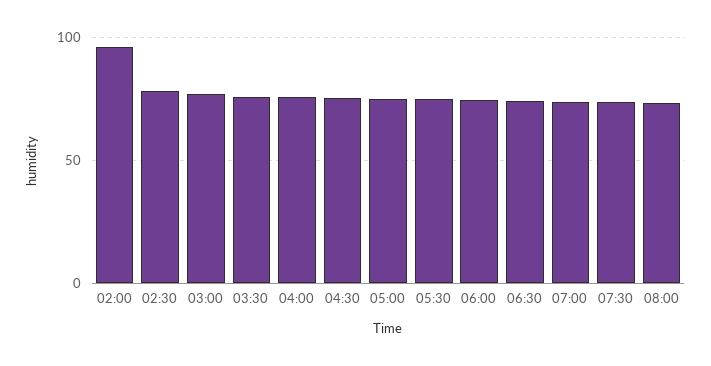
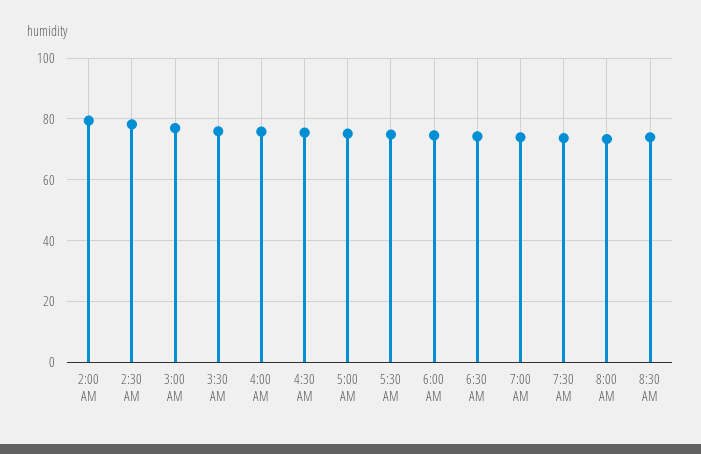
02:00: 95 -> 80
8:30 AM: none -> 74

